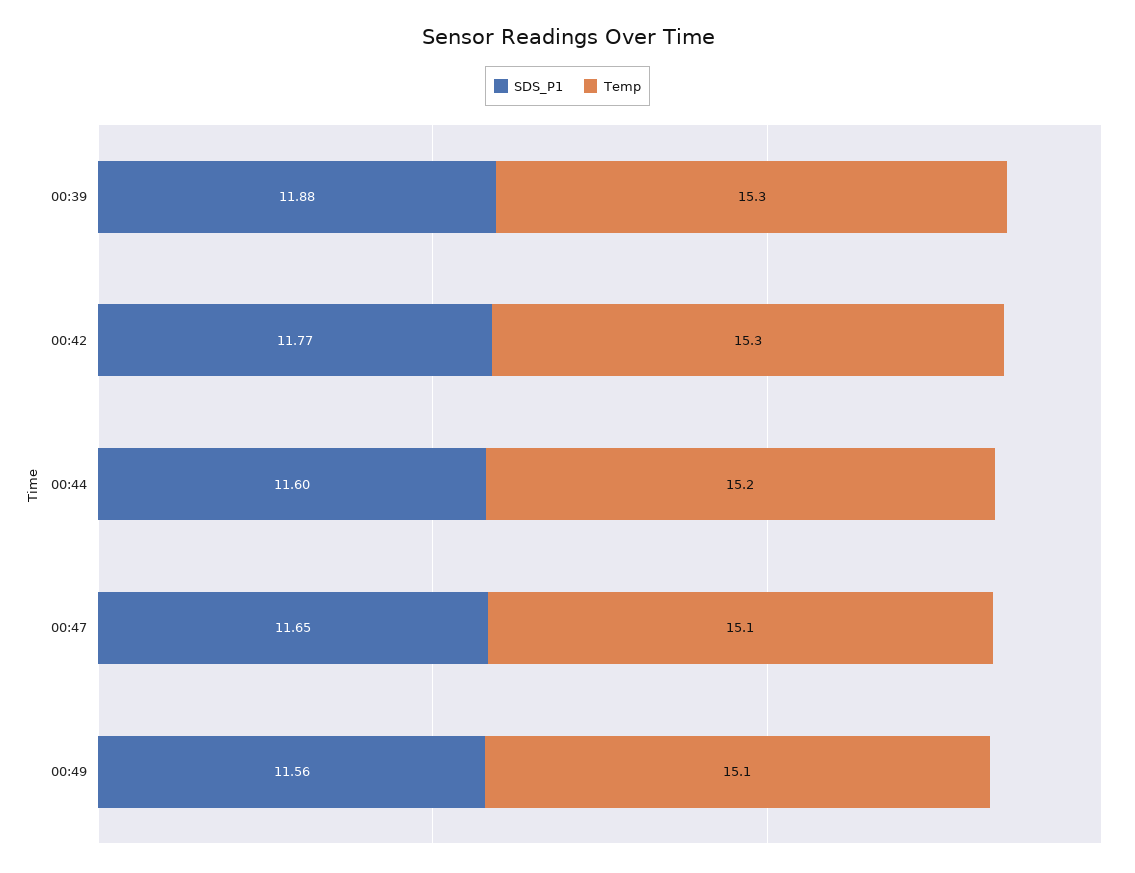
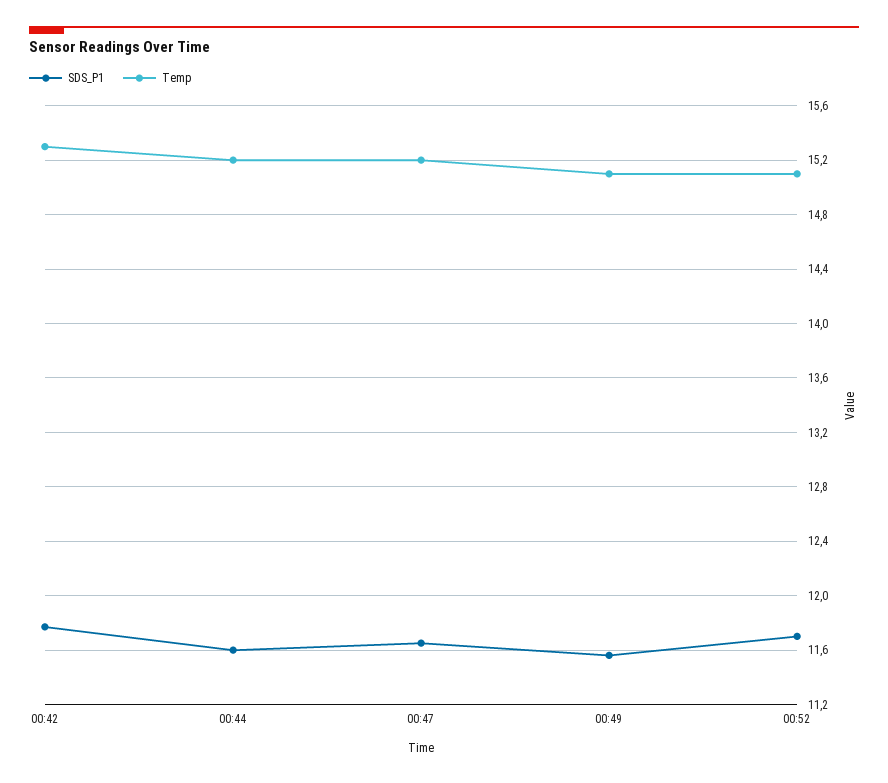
SDS_P1, 00:39: 11.88 -> none
Temp, 00:39: 15.3 -> none
Temp, 00:47: 15.1 -> 15.2
SDS_P1, 00:52: none -> 11.7
Temp, 00:52: none -> 15.1

